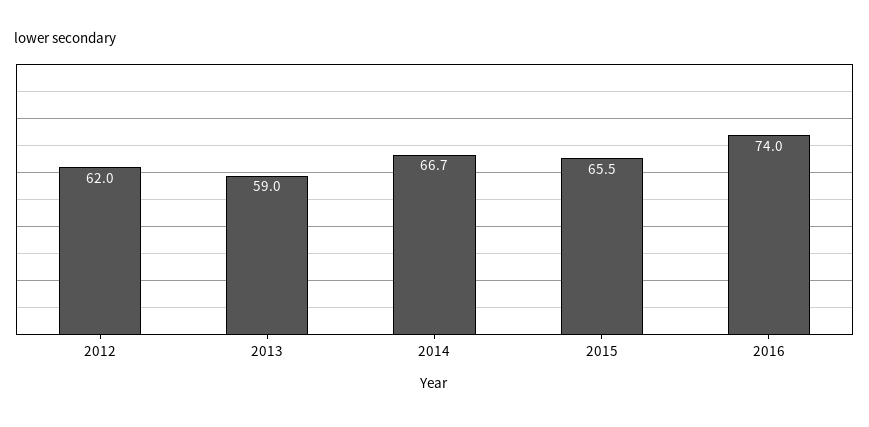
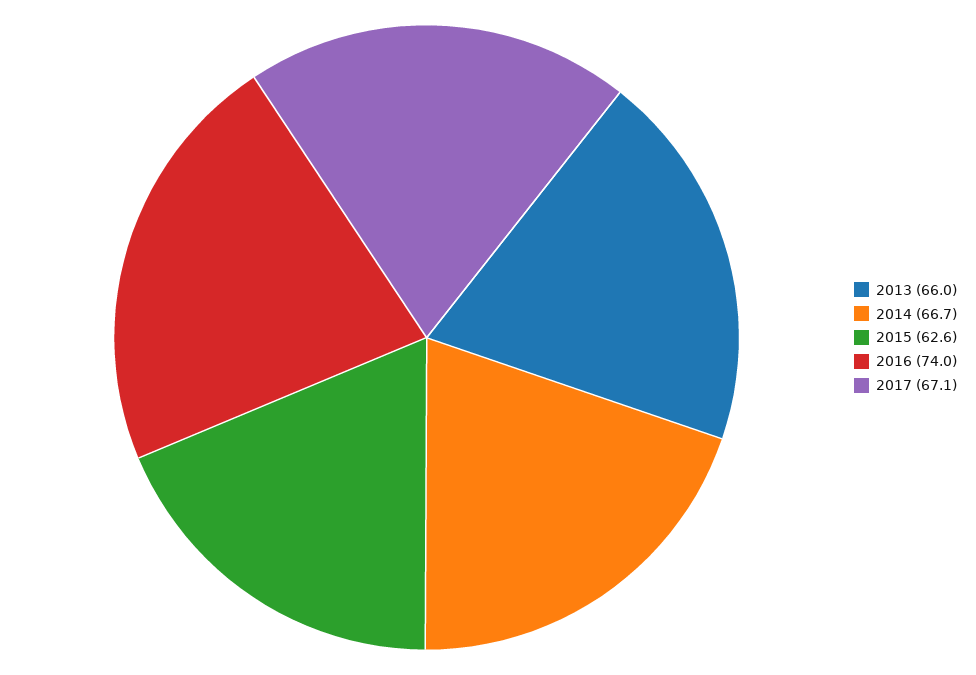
2012: 62 -> none
2013: 59 -> 66
2015: 65.5 -> 62.6
2017: none -> 67.1

